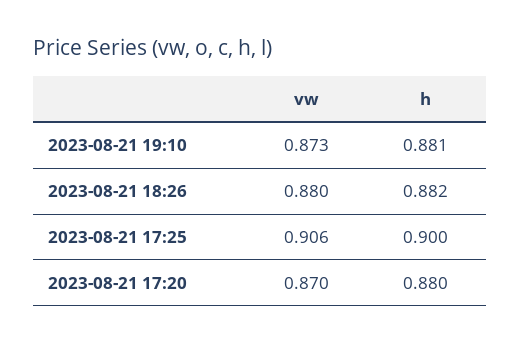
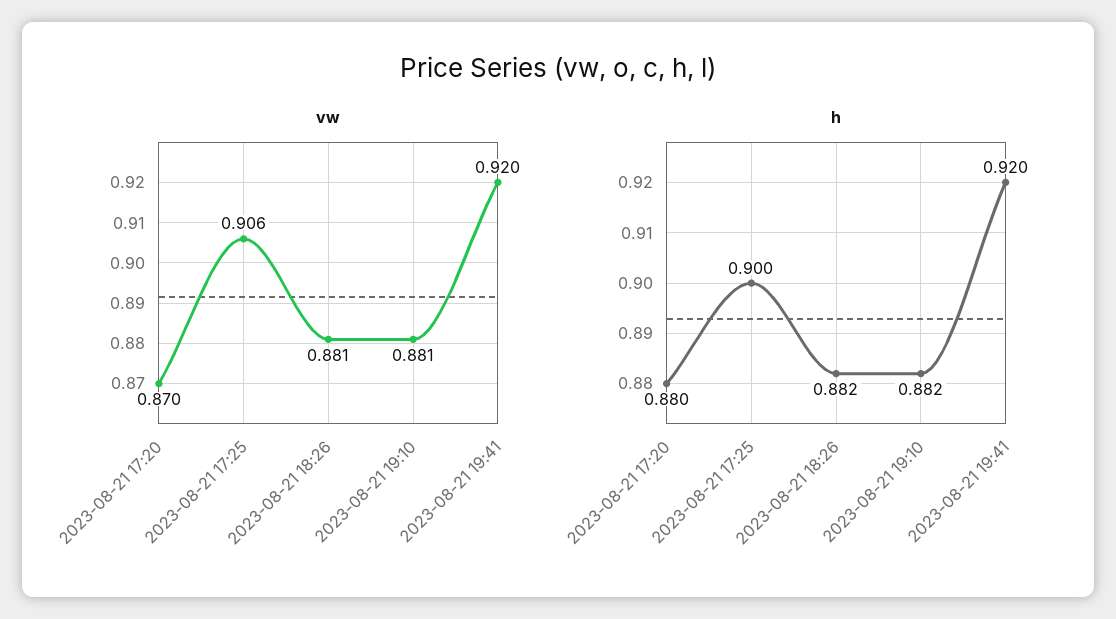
vw, 2023-08-21 19:10: 0.873 -> 0.881
h, 2023-08-21 19:10: 0.881 -> 0.882
vw, 2023-08-21 18:26: 0.88 -> 0.881
vw, 2023-08-21 19:41: none -> 0.92
h, 2023-08-21 19:41: none -> 0.92

